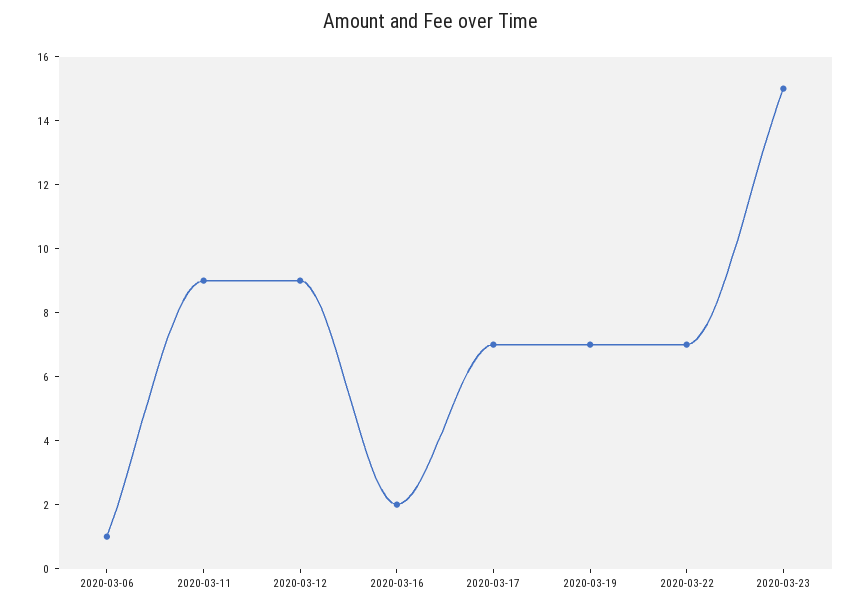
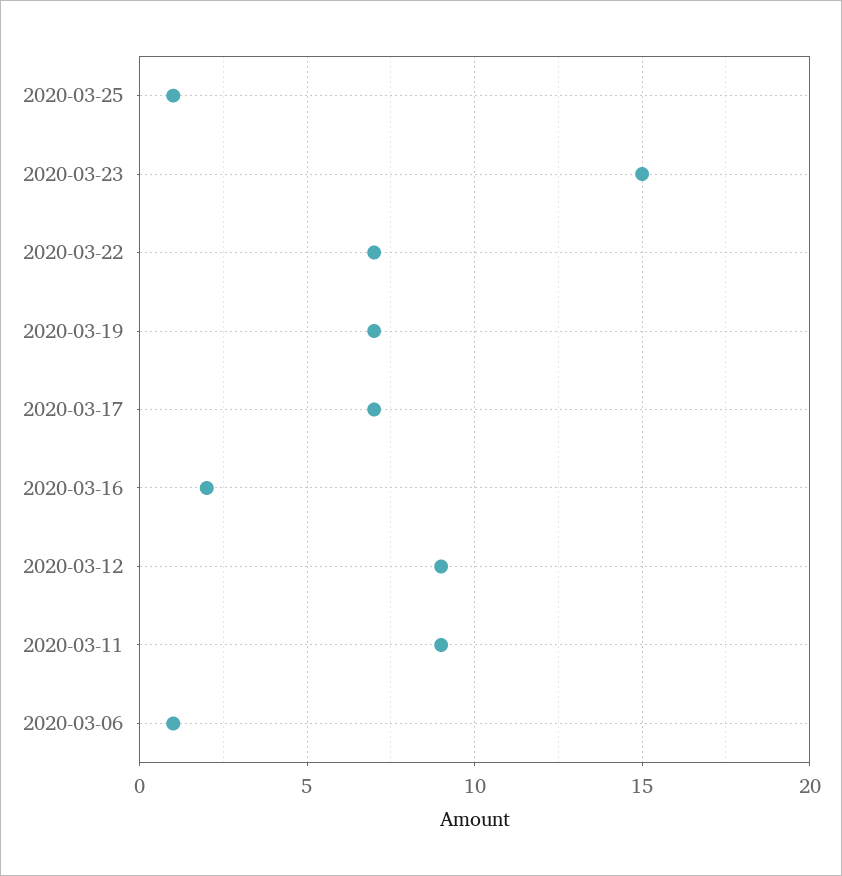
2020-03-25: none -> 1

